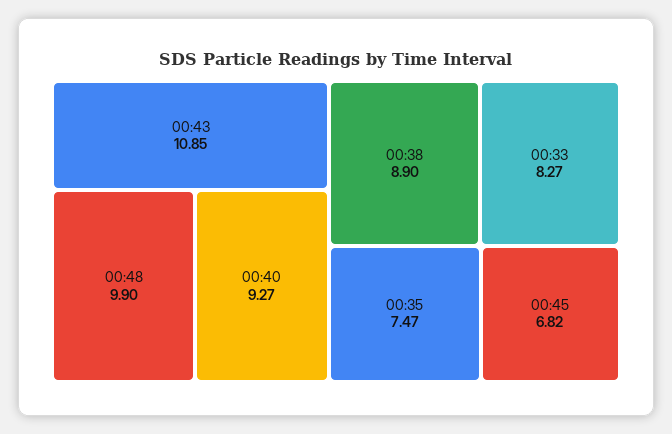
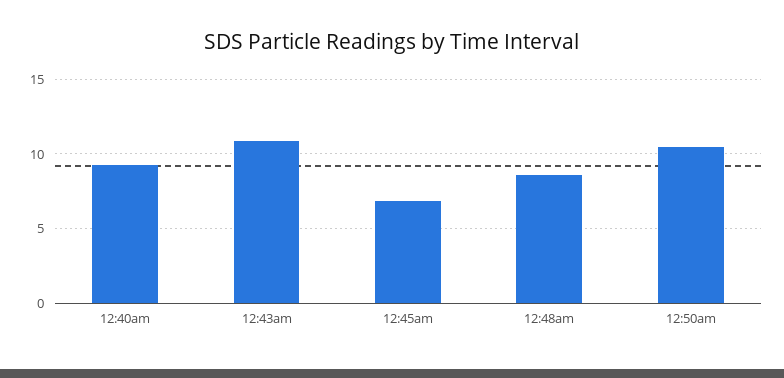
00:48: 9.9 -> 8.5
00:38: 8.9 -> none
00:33: 8.27 -> none
00:35: 7.47 -> none
12:50am: none -> 10.5

